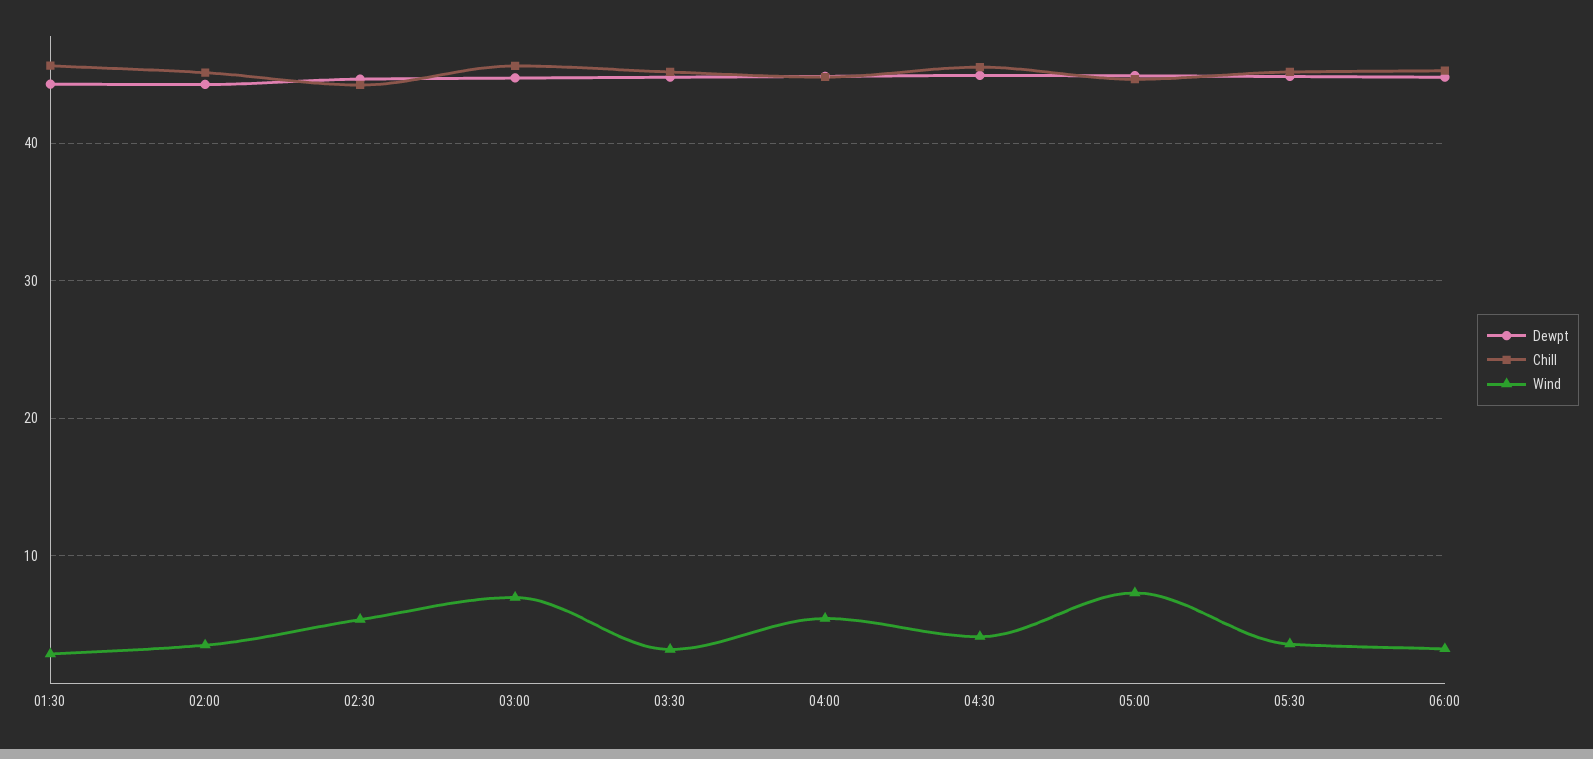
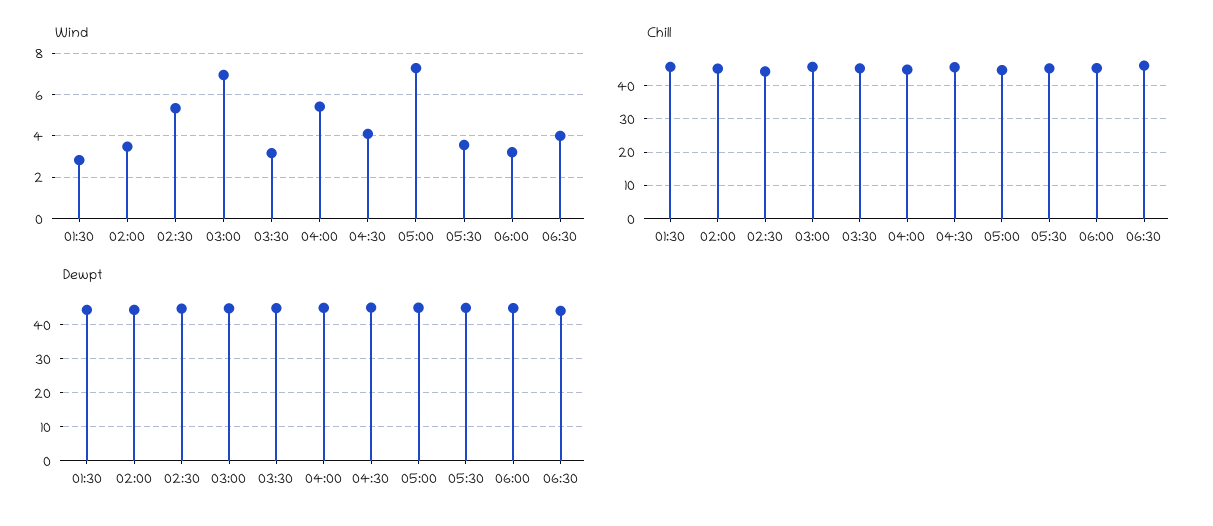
Wind, 06:30: none -> 4
Chill, 06:30: none -> 46
Dewpt, 06:30: none -> 44

